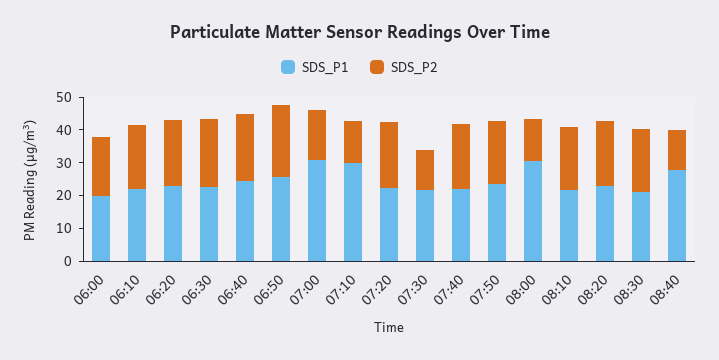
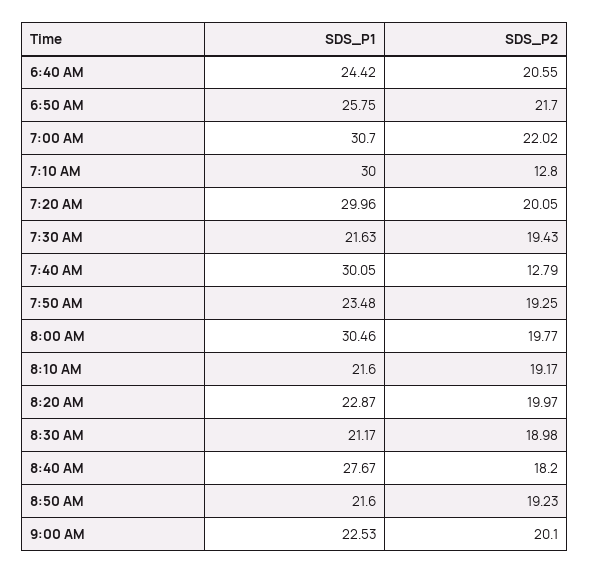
SDS_P1, 06:00: 20 -> none
SDS_P2, 06:00: 17.5 -> none
SDS_P1, 06:10: 22.5 -> none
SDS_P2, 06:10: 20 -> none
SDS_P1, 06:20: 22.5 -> none
SDS_P2, 06:20: 20 -> none
SDS_P1, 06:30: 22.5 -> none
SDS_P2, 06:30: 20 -> none
SDS_P2, 07:00: 15 -> 22.02
SDS_P1, 07:20: 22.5 -> 29.96
SDS_P2, 07:30: 12.5 -> 19.43
SDS_P1, 07:40: 22.5 -> 30.05
SDS_P2, 07:40: 20 -> 12.79
SDS_P2, 08:00: 12.5 -> 19.77
SDS_P2, 08:40: 12.5 -> 18.2
SDS_P1, 8:50 AM: none -> 21.6
SDS_P2, 8:50 AM: none -> 19.23
SDS_P1, 9:00 AM: none -> 22.53
SDS_P2, 9:00 AM: none -> 20.1

